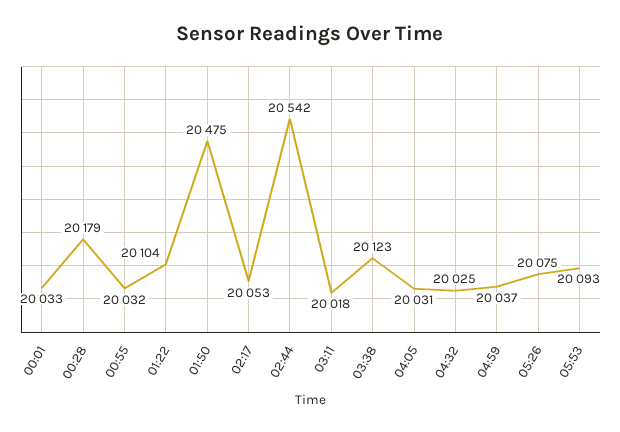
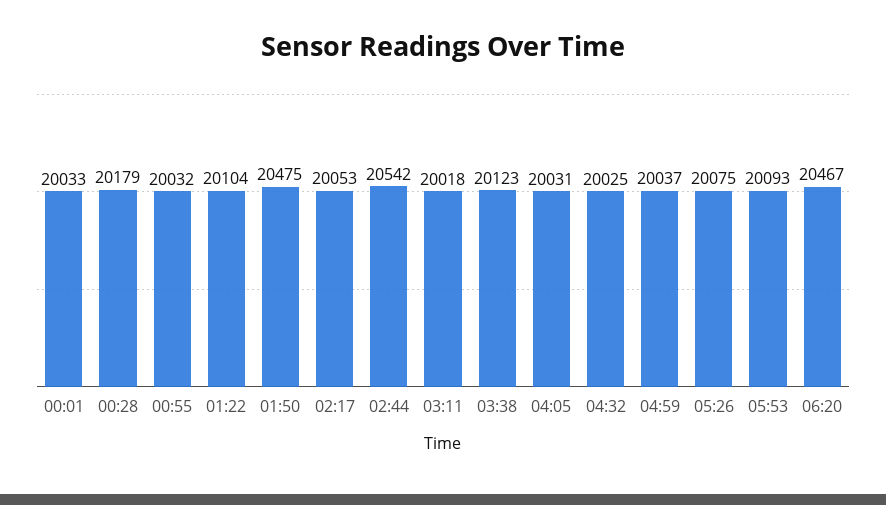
06:20: none -> 20467

